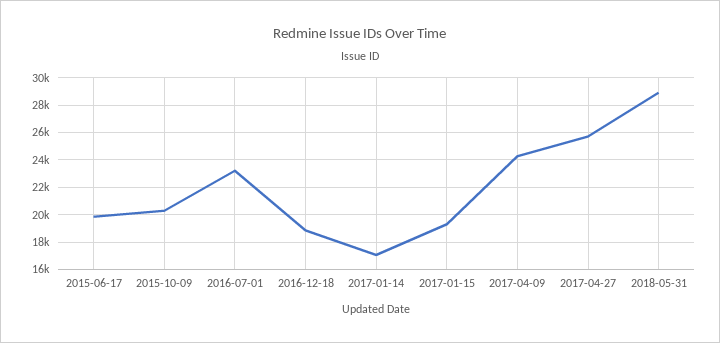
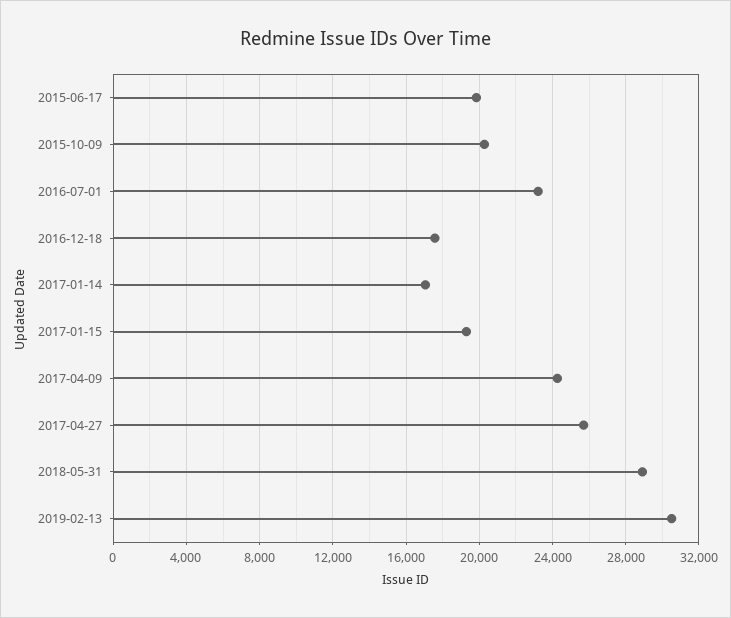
2016-12-18: 19000 -> 17500
2019-02-13: none -> 30500

